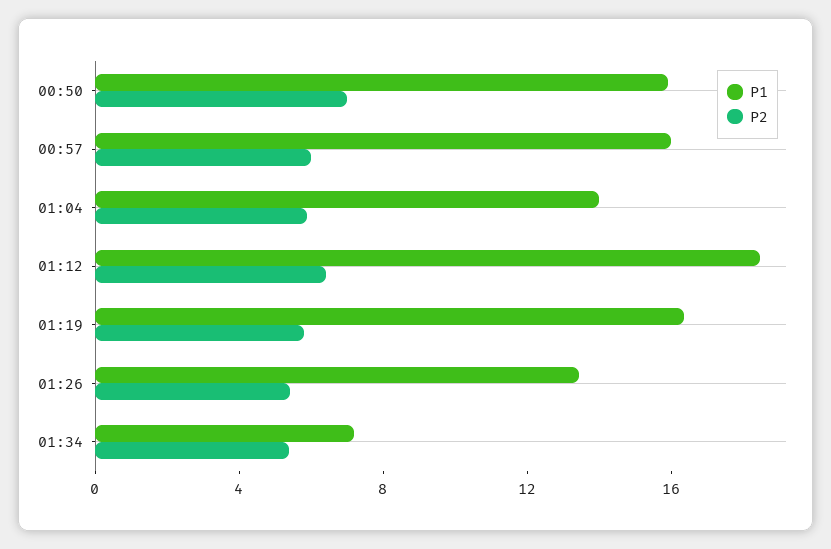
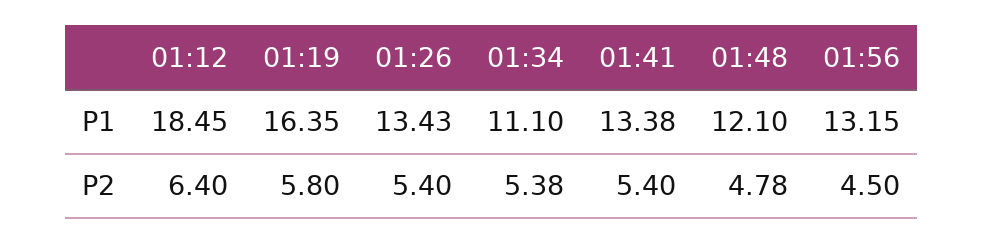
P1, 00:50: 16 -> none
P2, 00:50: 7 -> none
P1, 00:57: 16 -> none
P2, 00:57: 6 -> none
P1, 01:04: 14 -> none
P2, 01:04: 6 -> none
P1, 01:34: 7 -> 11.1
P1, 01:41: none -> 13.38
P1, 01:48: none -> 12.1
P1, 01:56: none -> 13.15
P2, 01:41: none -> 5.4
P2, 01:48: none -> 4.78
P2, 01:56: none -> 4.5

